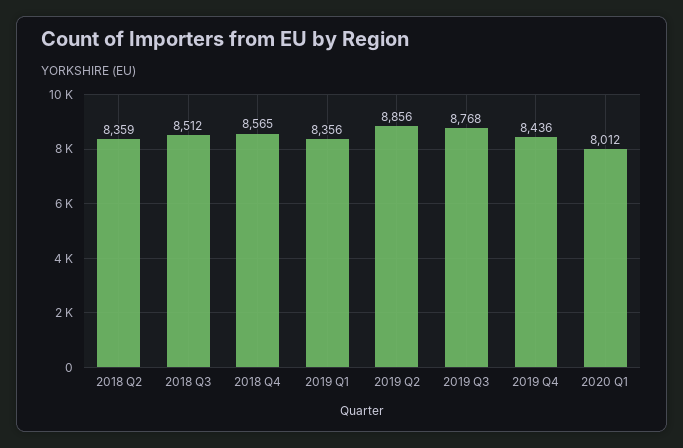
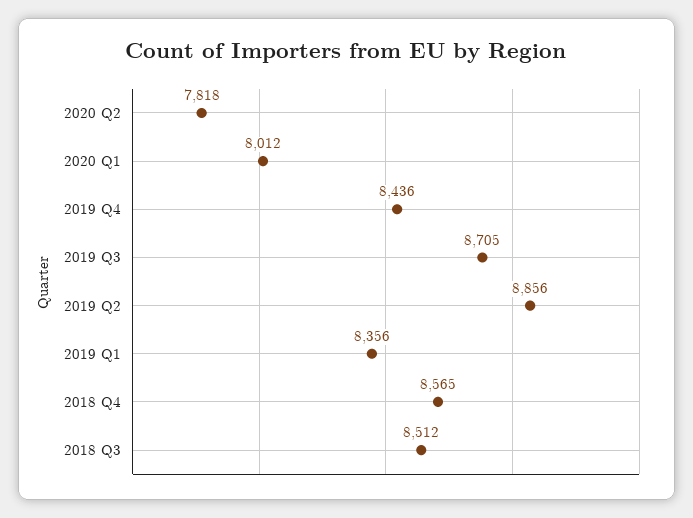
2018 Q2: 8359 -> none
2019 Q3: 8768 -> 8705
2020 Q2: none -> 7818

